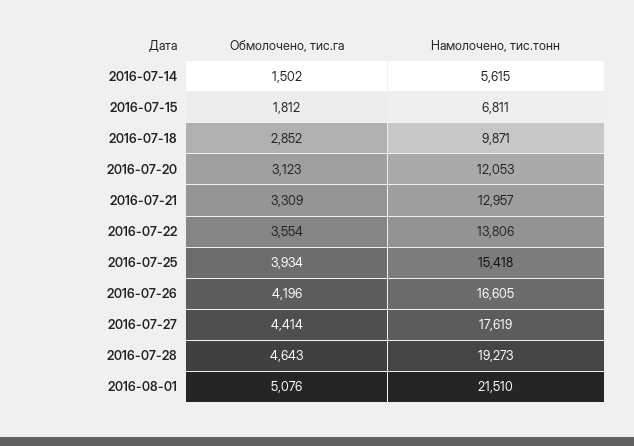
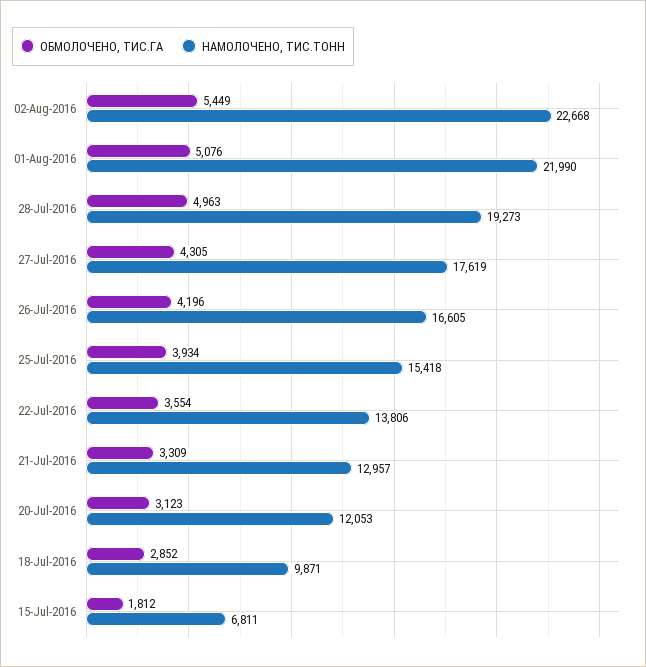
Обмолочено, тис.га, 2016-07-14: 1502 -> none
Намолочено, тис.тонн, 2016-07-14: 5615 -> none
Обмолочено, тис.га, 2016-07-27: 4414 -> 4305
Обмолочено, тис.га, 2016-07-28: 4643 -> 4963
Намолочено, тис.тонн, 2016-08-01: 21510 -> 21990
Обмолочено, тис.га, 02-Aug-2016: none -> 5449
Намолочено, тис.тонн, 02-Aug-2016: none -> 22668

